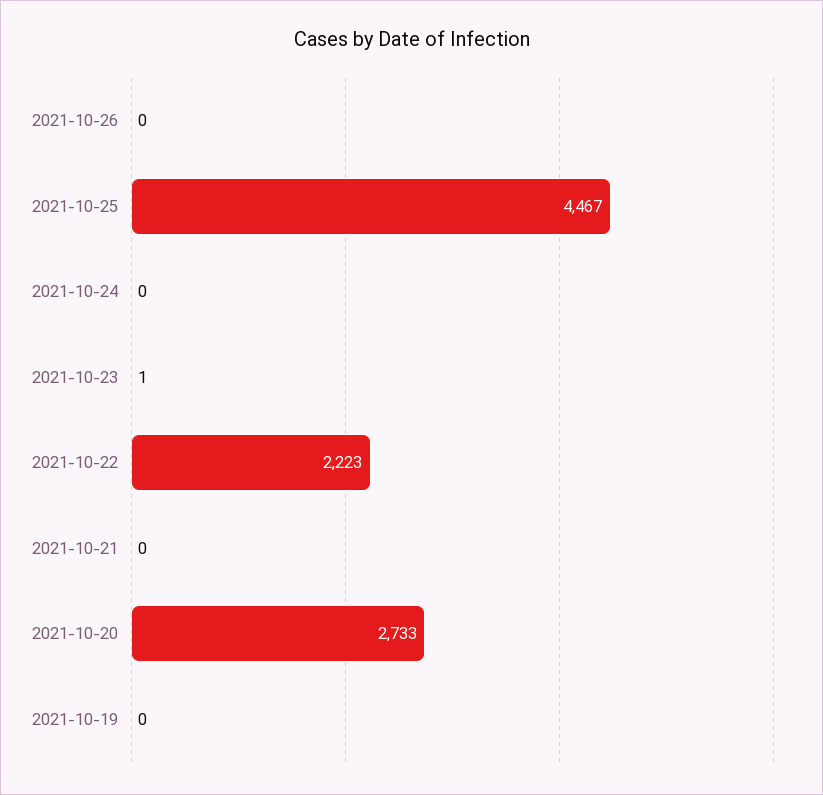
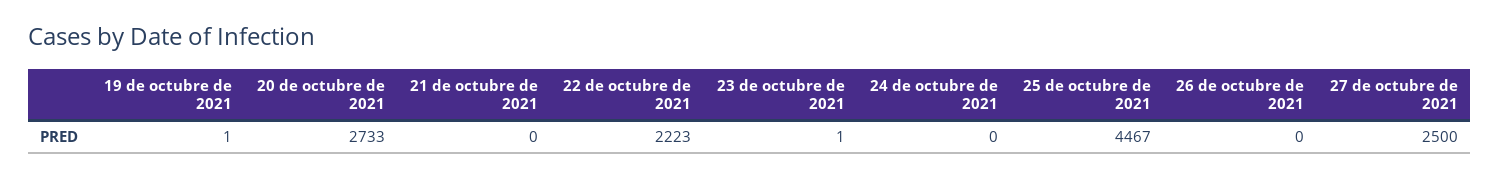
2021-10-19: 0 -> 1
27 de octubre de 2021: none -> 2500

